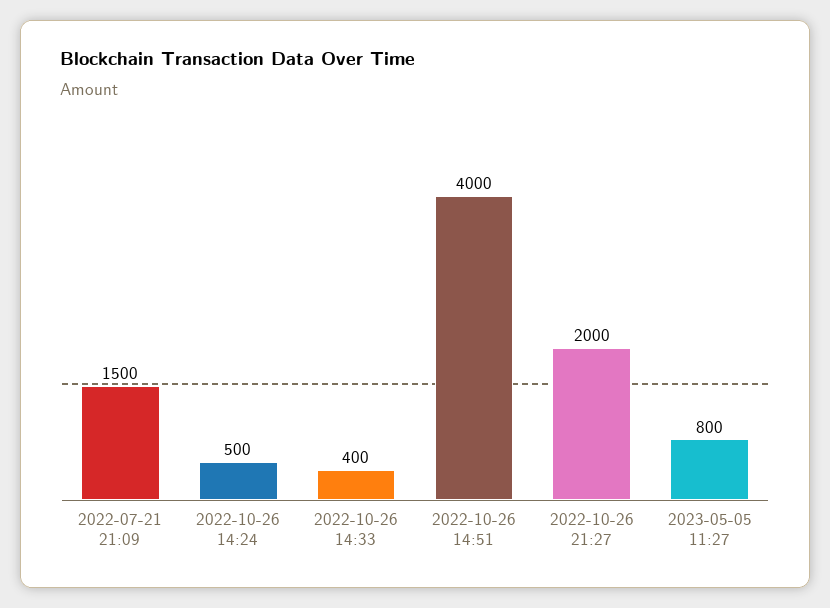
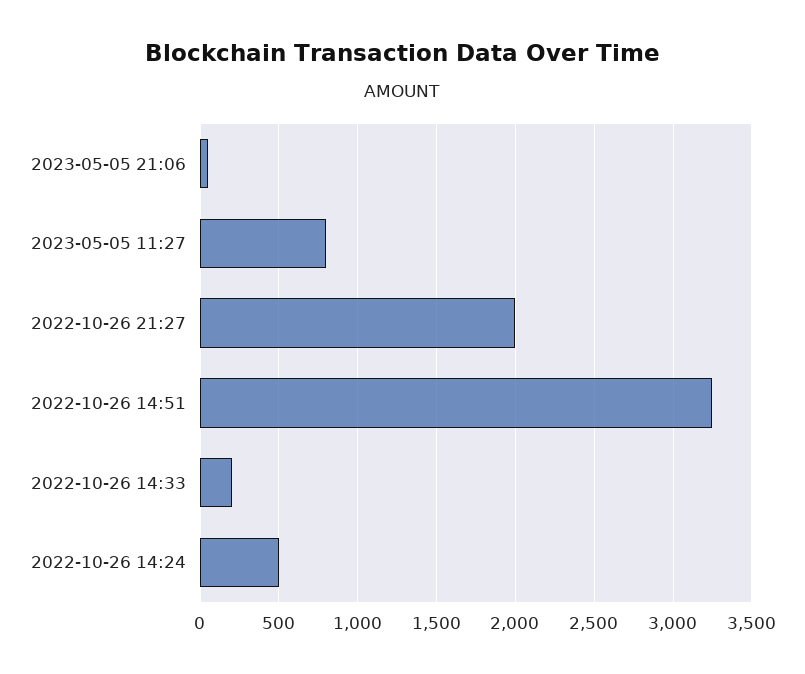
2022-07-21 21:09: 1500 -> none
2022-10-26 14:33: 400 -> 200
2022-10-26 14:51: 4000 -> 3250
2023-05-05 21:06: none -> 50

